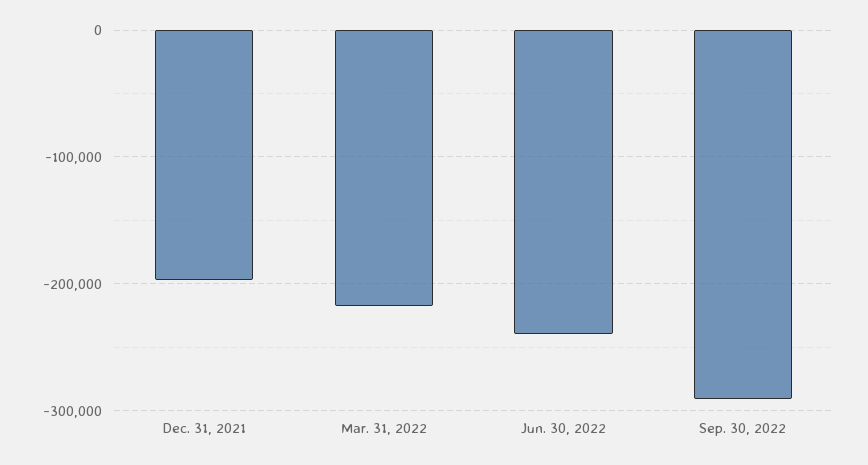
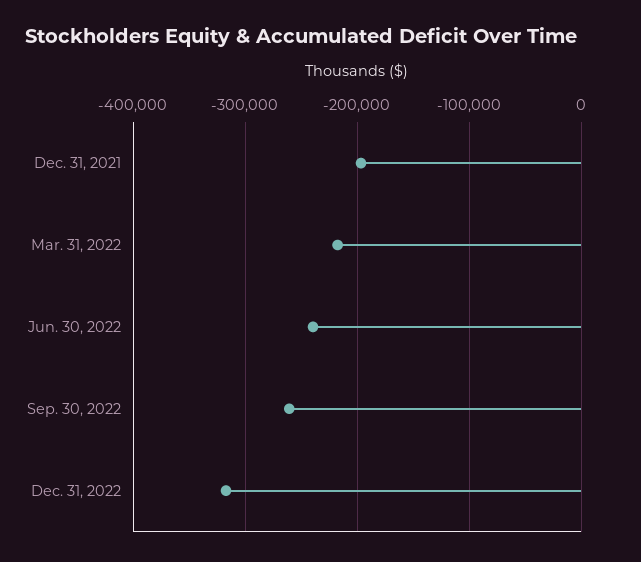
Sep. 30, 2022: -290000 -> -260000
Dec. 31, 2022: none -> -320000

